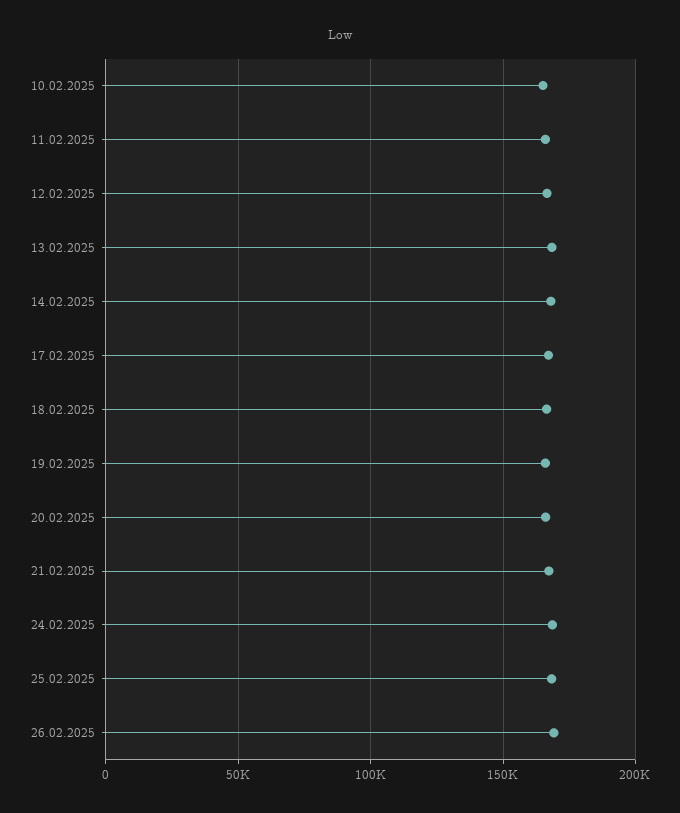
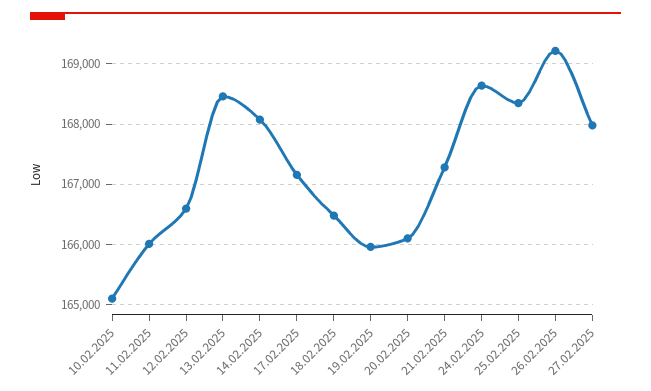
27.02.2025: none -> 168000

